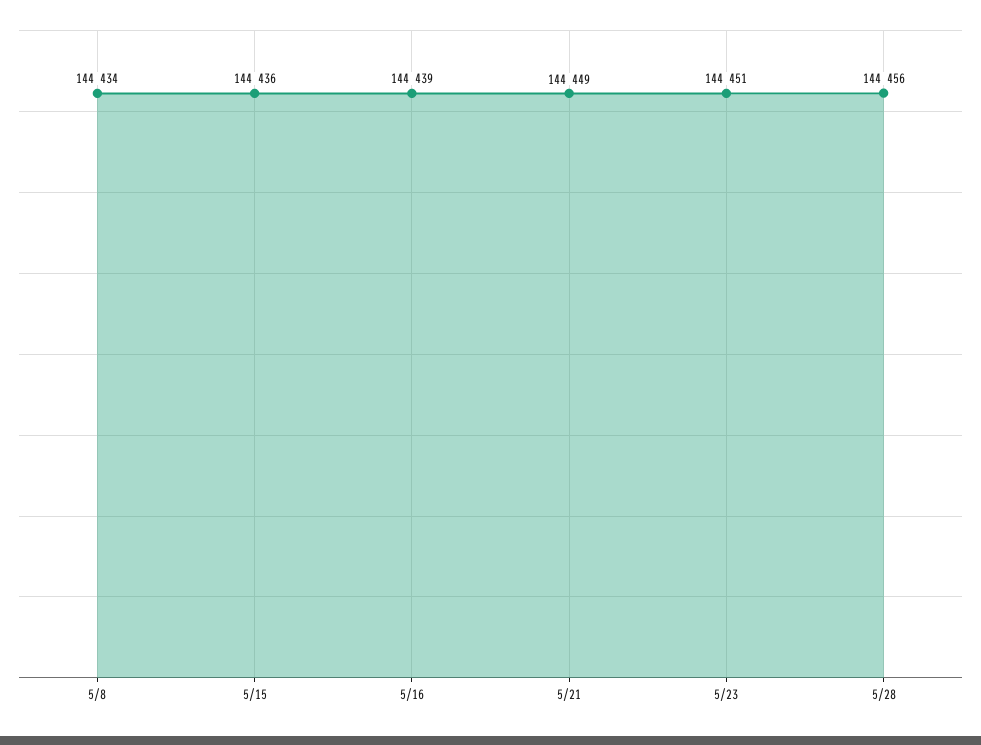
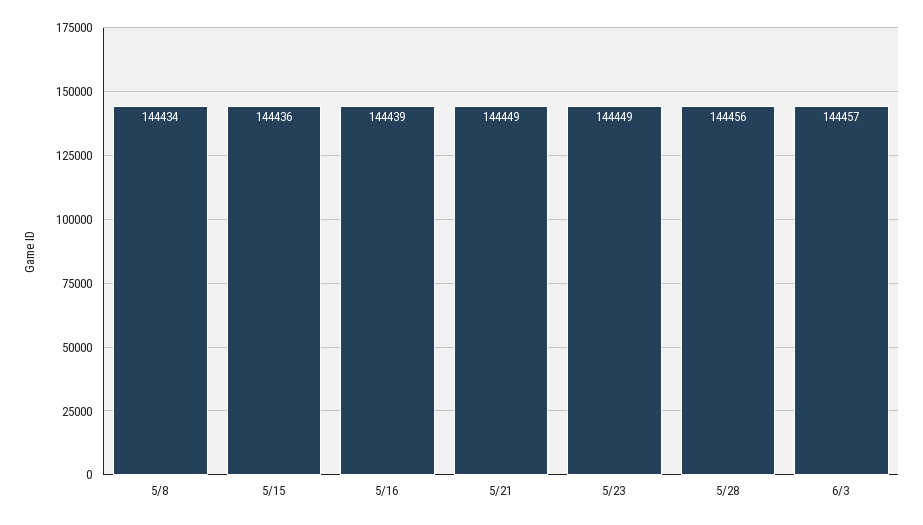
5/23: 144451 -> 144449
6/3: none -> 144457

